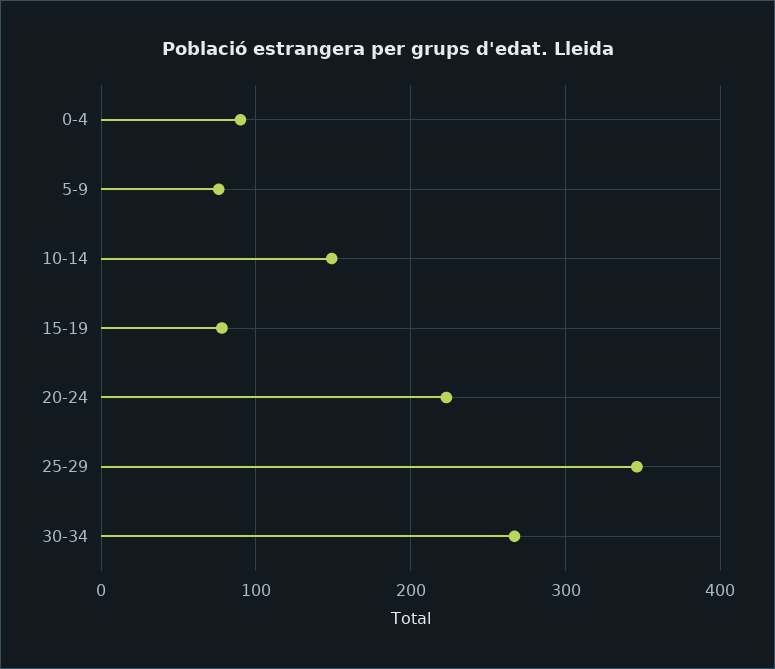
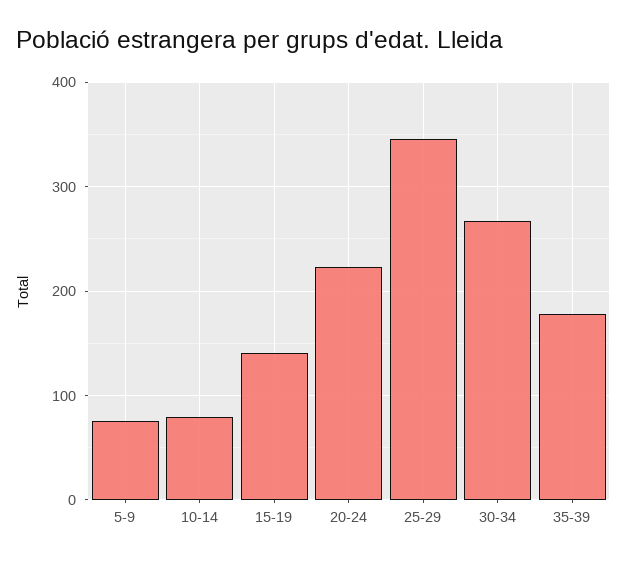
0-4: 90 -> none
10-14: 150 -> 80
15-19: 80 -> 140
35-39: none -> 180

